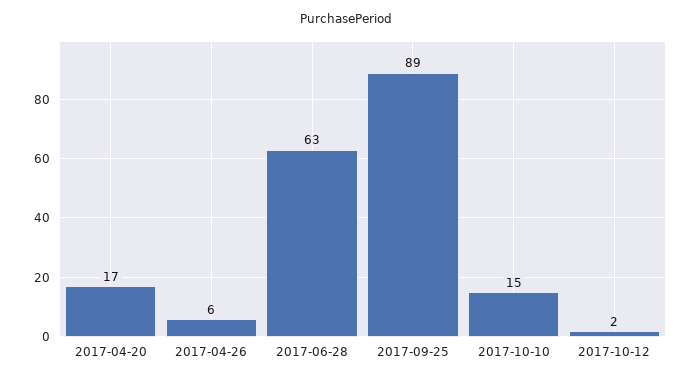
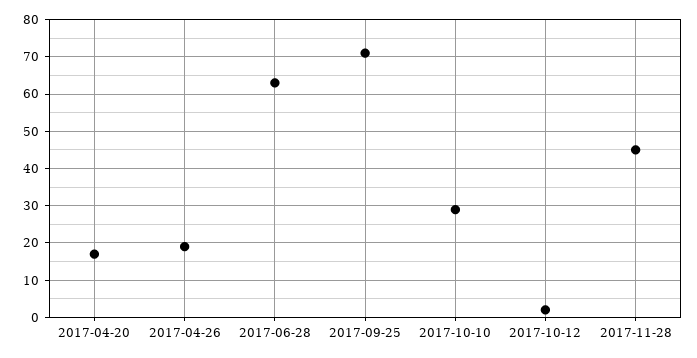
2017-04-26: 6 -> 20
2017-09-25: 89 -> 70
2017-10-10: 15 -> 30
2017-11-28: none -> 45

